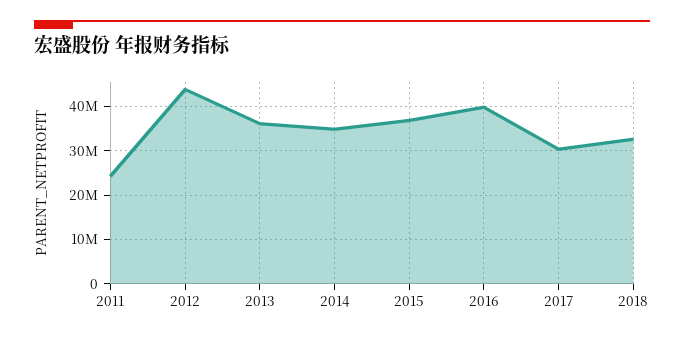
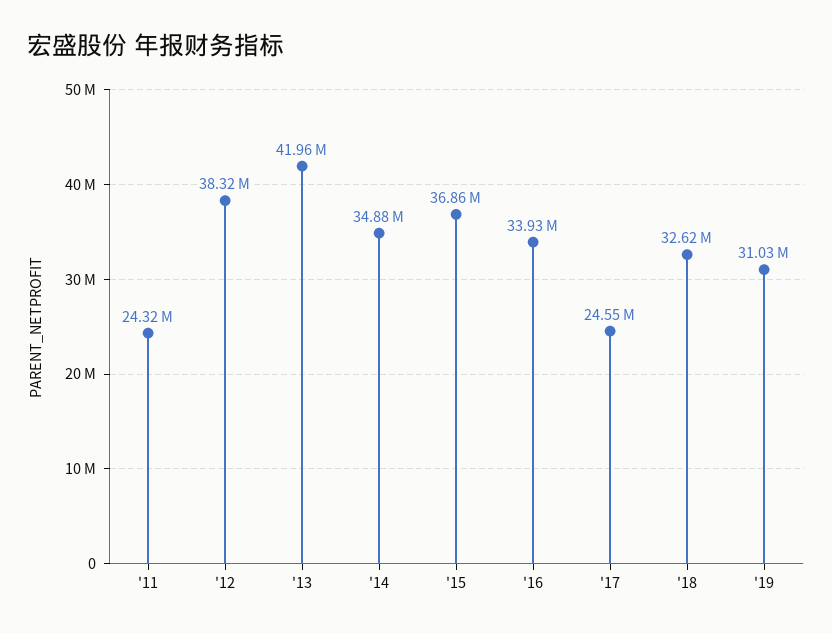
2012: 44000000 -> 38320000
2013: 36000000 -> 41960000
2016: 40000000 -> 33930000
2017: 30000000 -> 24550000
'19: none -> 31030000

